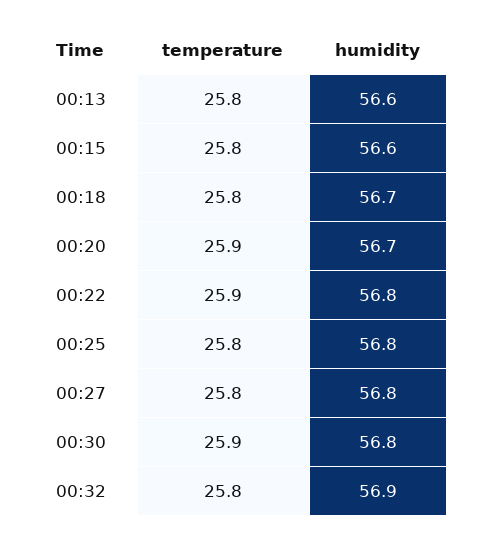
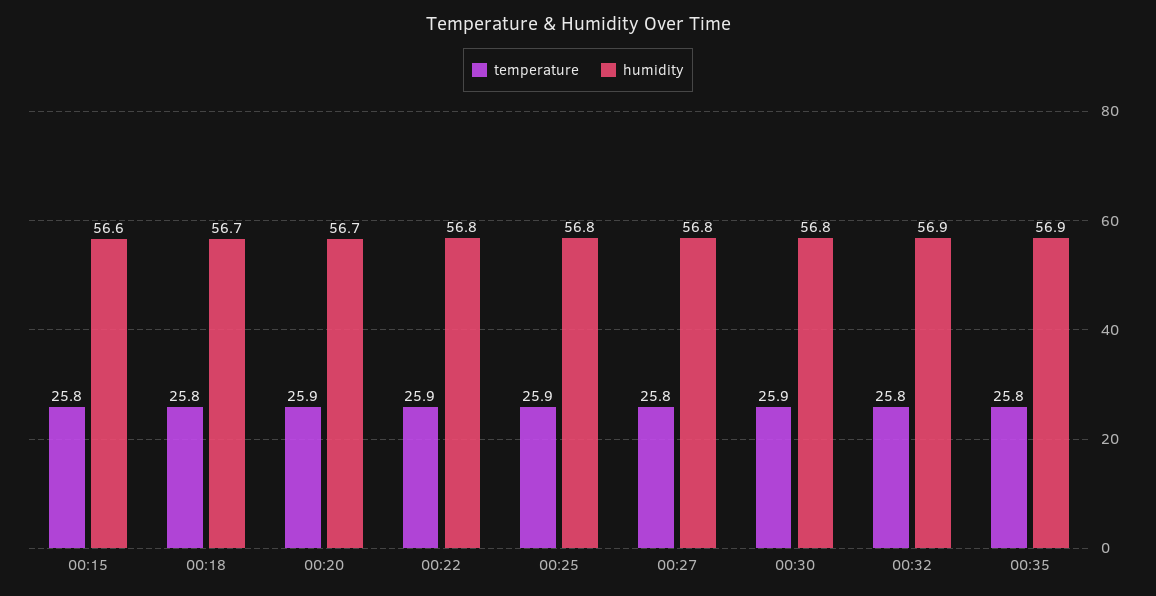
temperature, 00:13: 25.8 -> none
humidity, 00:13: 56.6 -> none
temperature, 00:25: 25.8 -> 25.9
temperature, 00:35: none -> 25.8
humidity, 00:35: none -> 56.9

